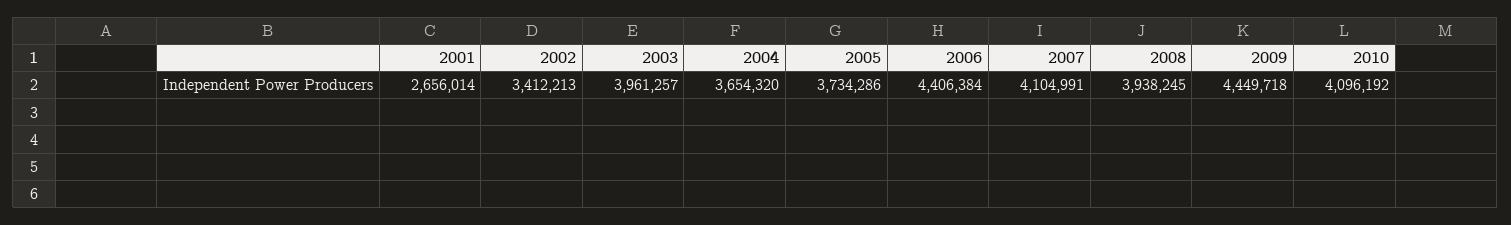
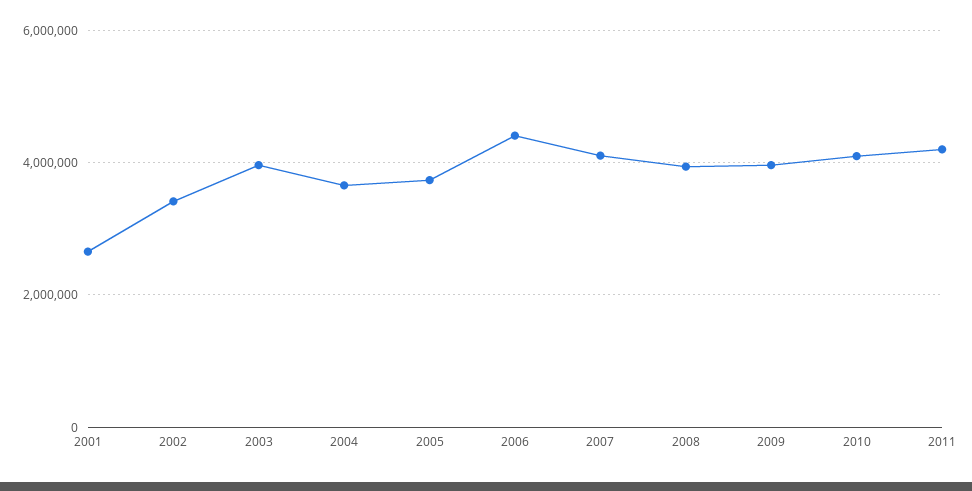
2009: 4449718 -> 4000000
2011: none -> 4200000

